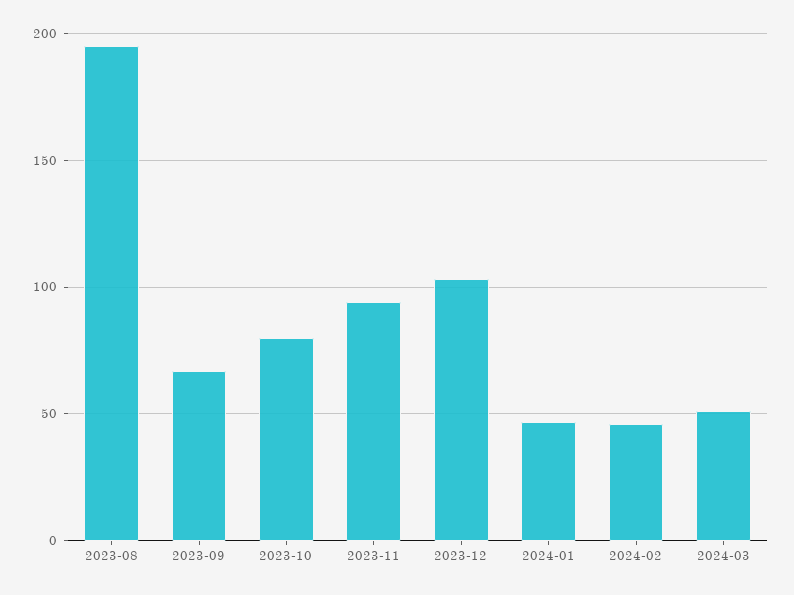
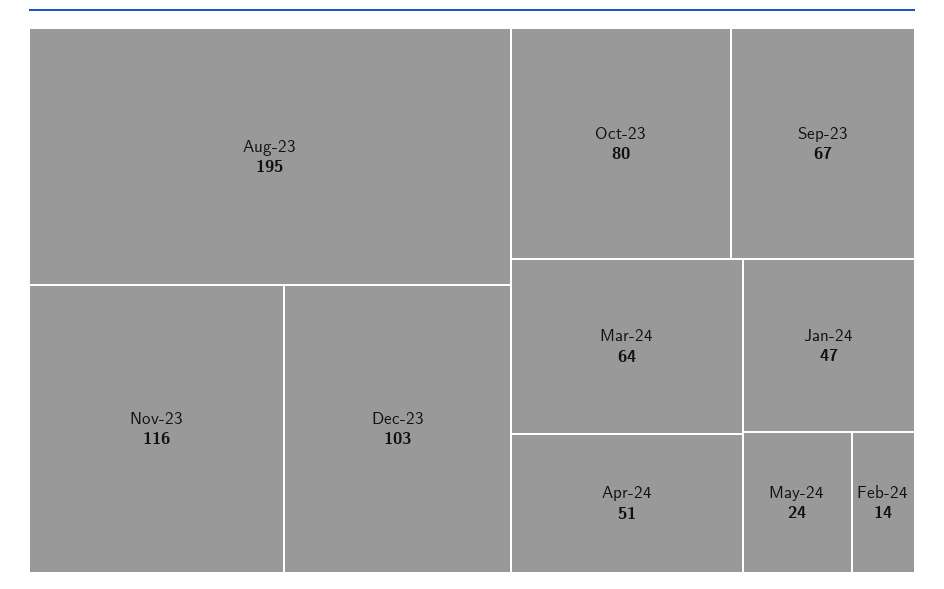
2023-11: 95 -> 116
2024-02: 45 -> 14
2024-03: 50 -> 64
Apr-24: none -> 51
May-24: none -> 24

